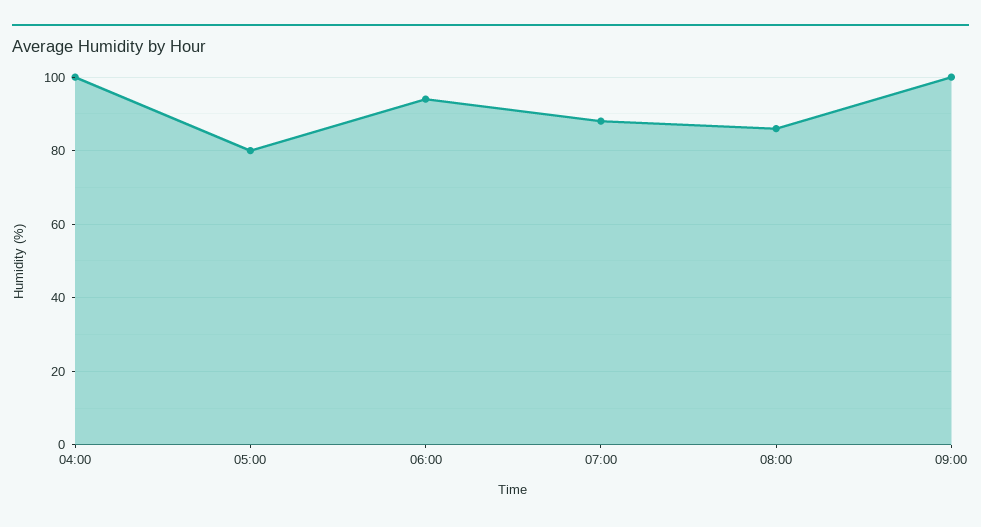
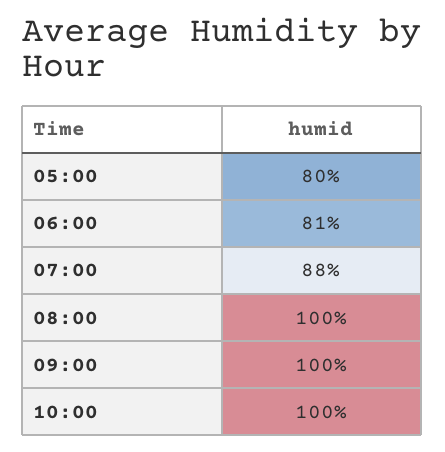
04:00: 100 -> none
06:00: 95 -> 81
08:00: 85 -> 100
10:00: none -> 100

